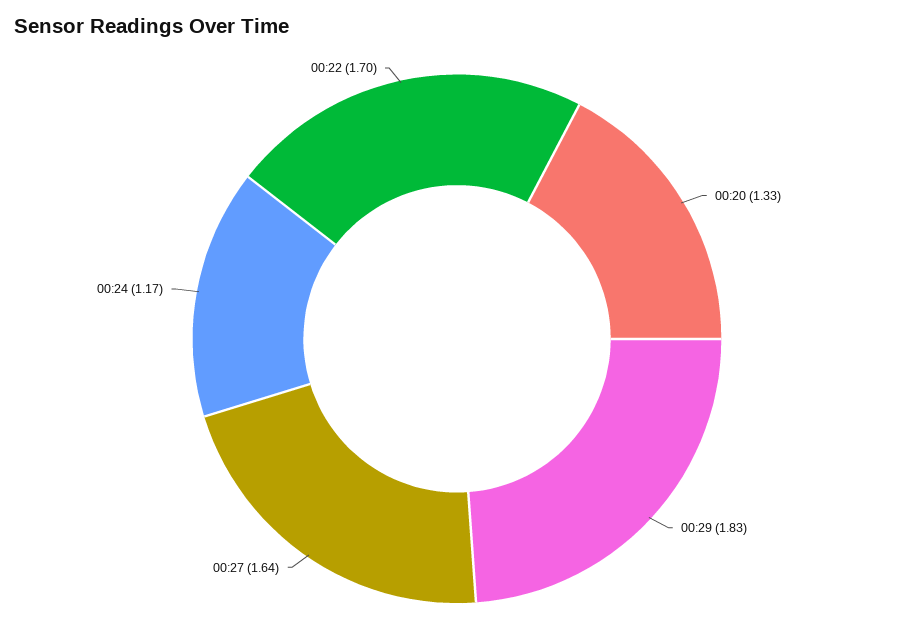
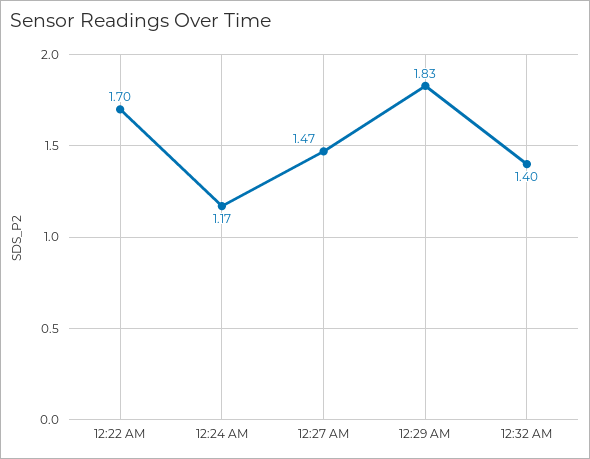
00:20: 1.33 -> none
00:27: 1.64 -> 1.47
12:32 AM: none -> 1.4

